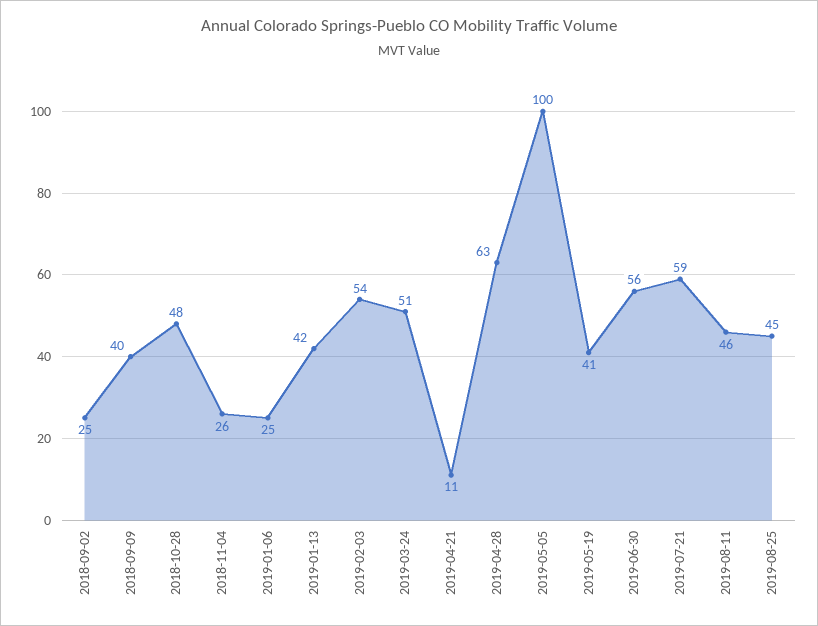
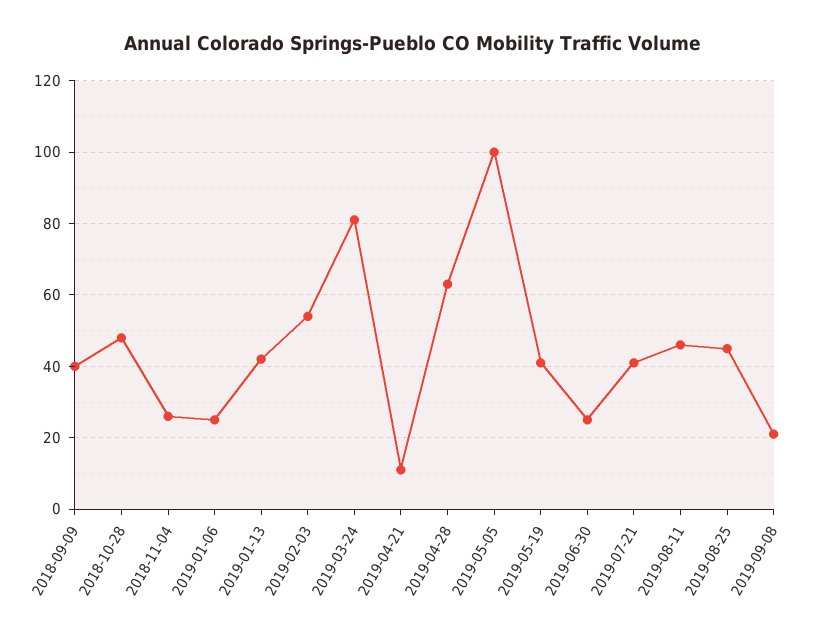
2018-09-02: 25 -> none
2019-03-24: 51 -> 80
2019-06-30: 56 -> 25
2019-07-21: 59 -> 40
2019-09-08: none -> 20

